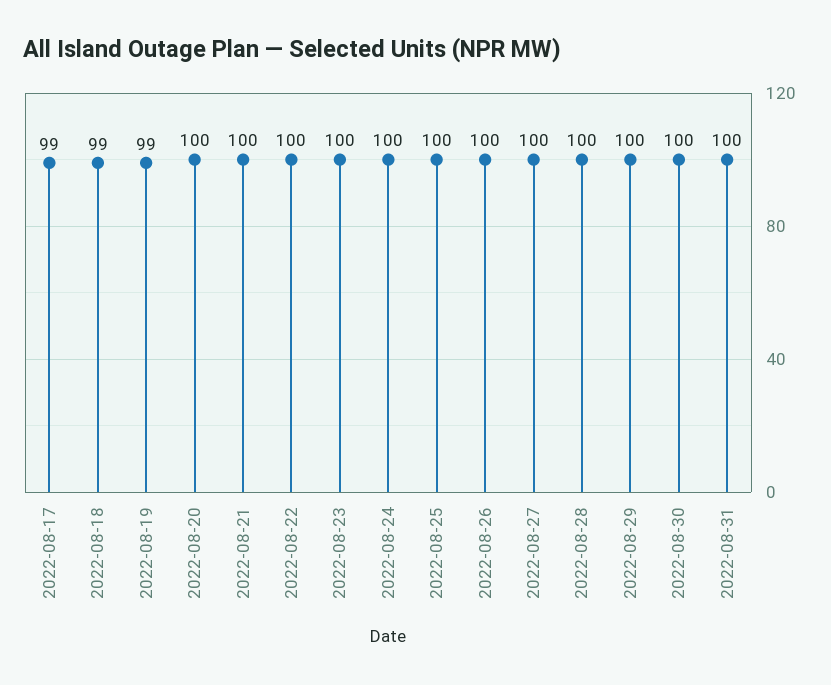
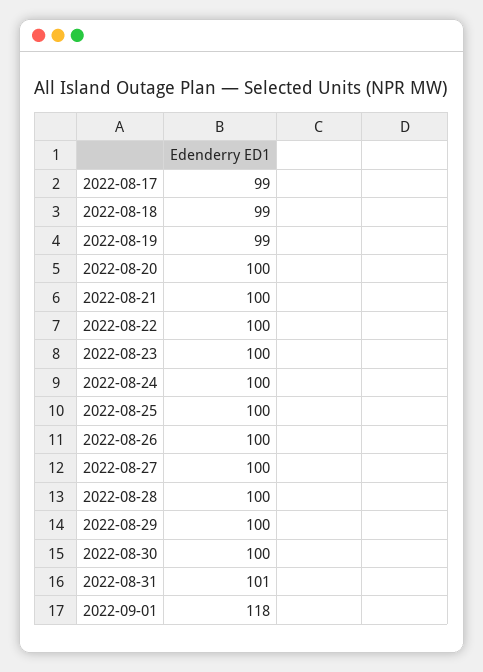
2022-08-31: 100 -> 101
2022-09-01: none -> 118

